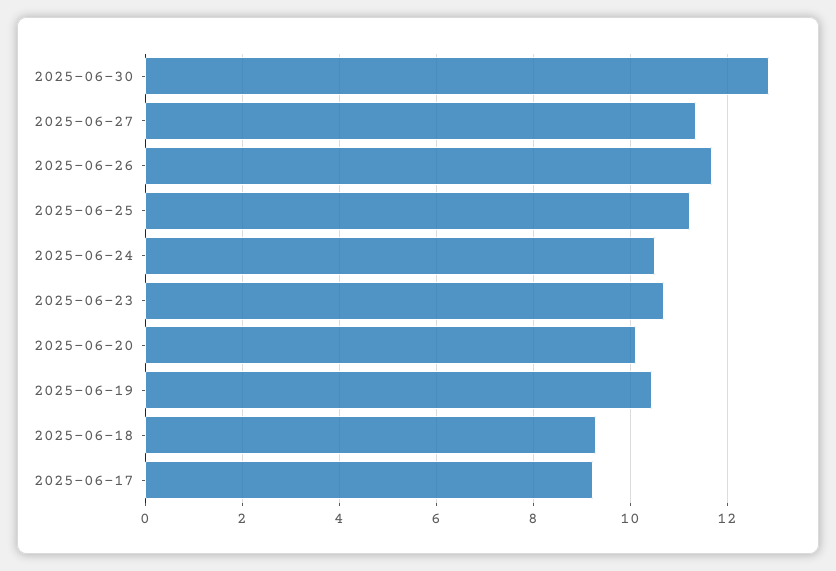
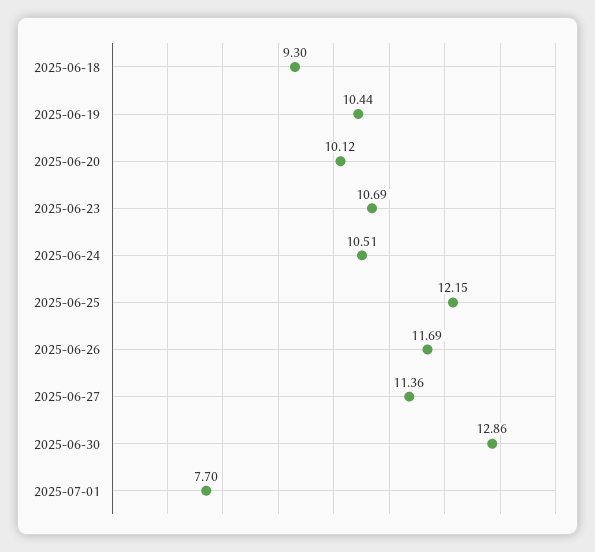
2025-06-25: 11.2 -> 12.15
2025-06-17: 9.2 -> none
2025-07-01: none -> 7.7

